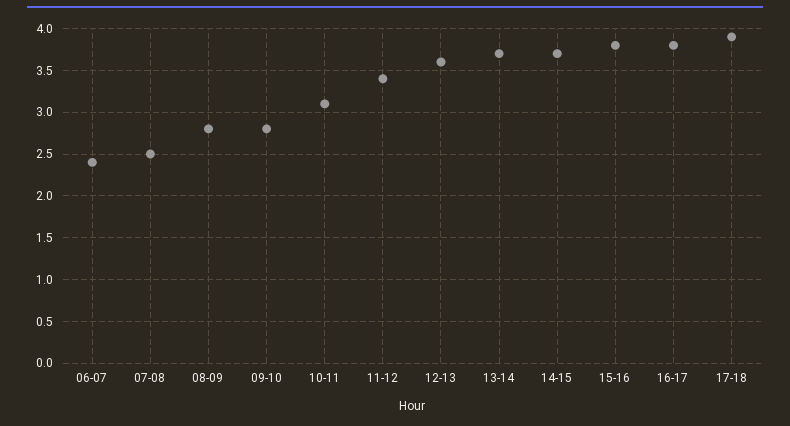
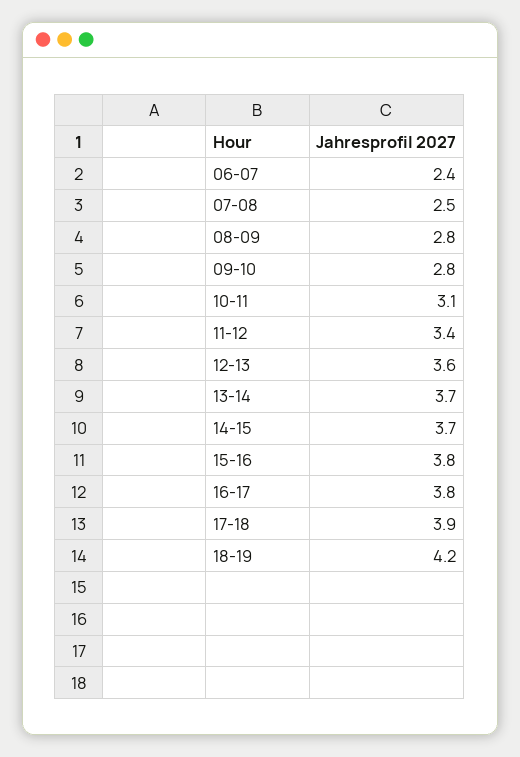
18-19: none -> 4.2

